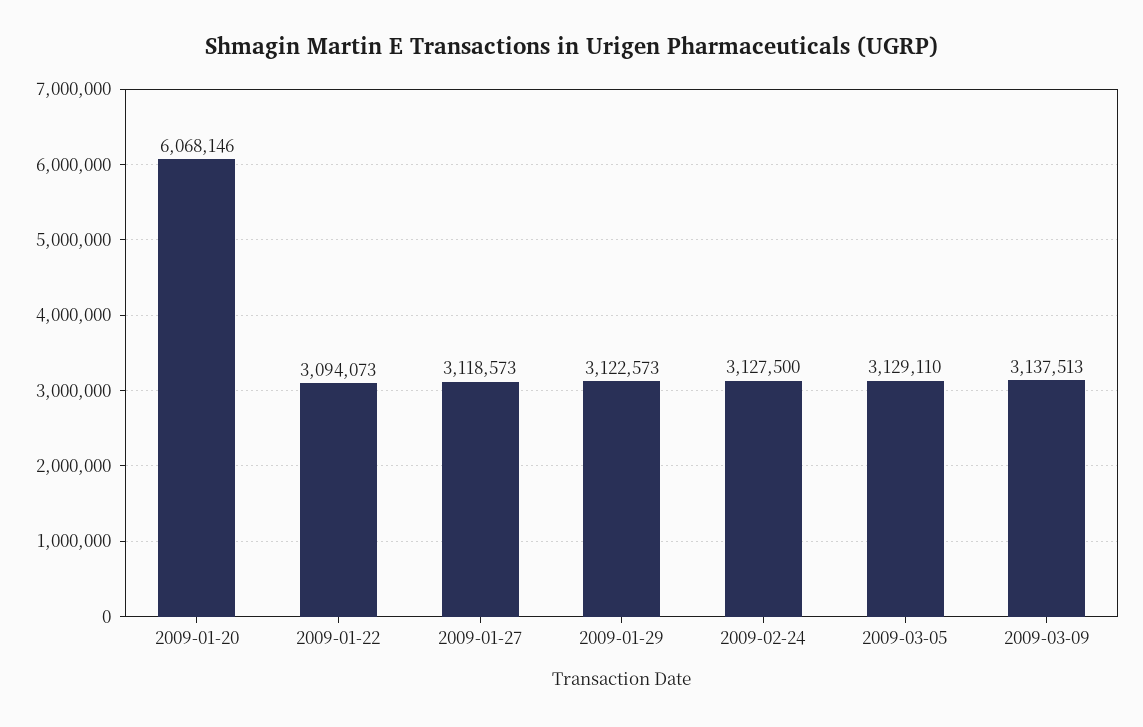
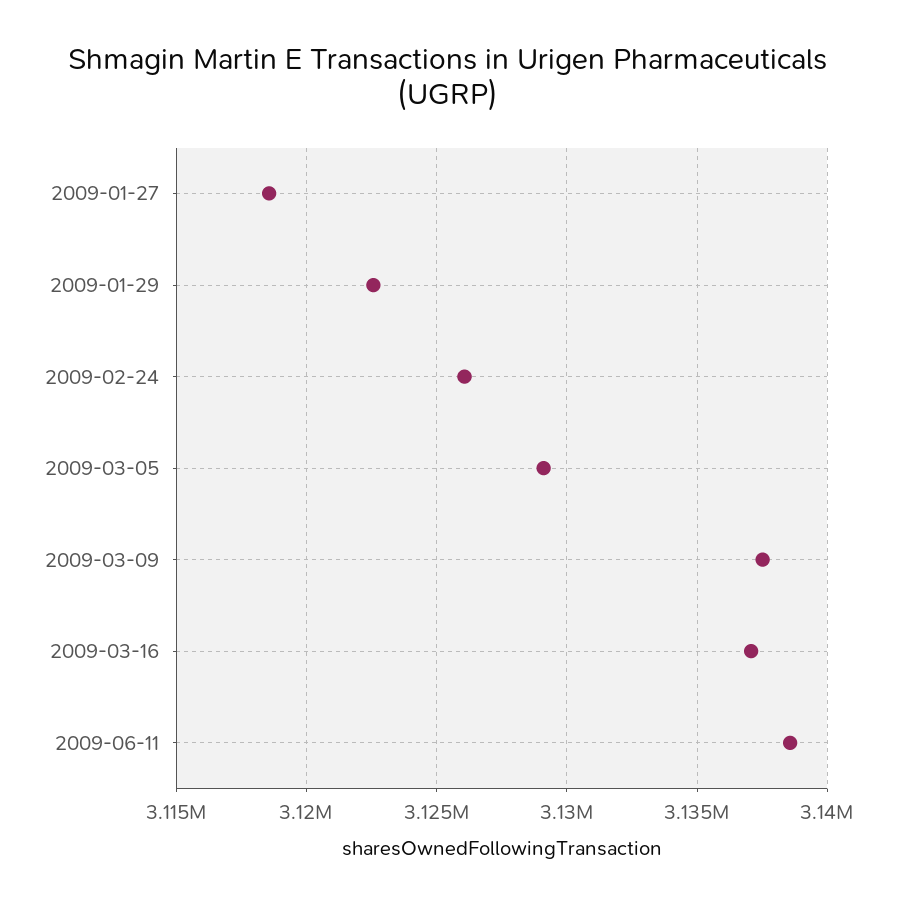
2009-01-20: 6068146 -> none
2009-01-22: 3094073 -> none
2009-02-24: 3127500 -> 3126000
2009-03-16: none -> 3137000
2009-06-11: none -> 3138500

